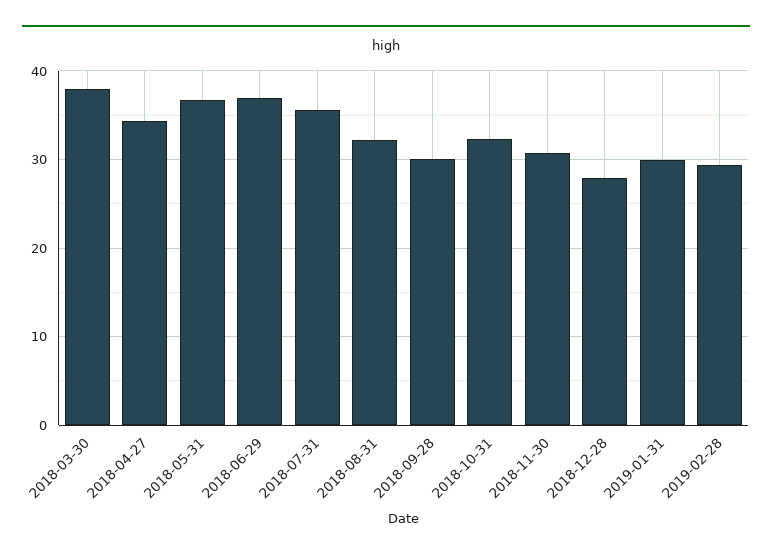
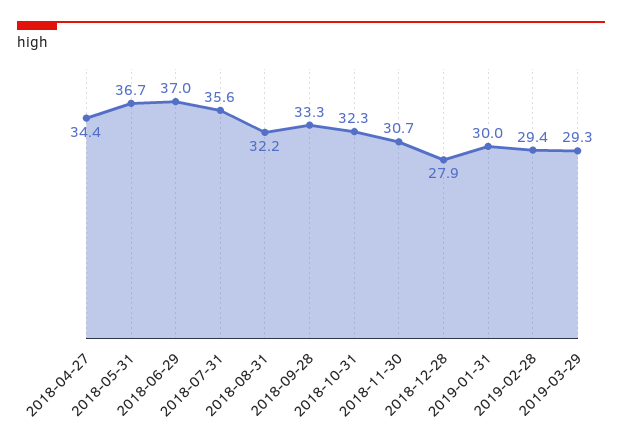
2018-03-30: 38 -> none
2018-09-28: 30 -> 33.3
2019-03-29: none -> 29.3

